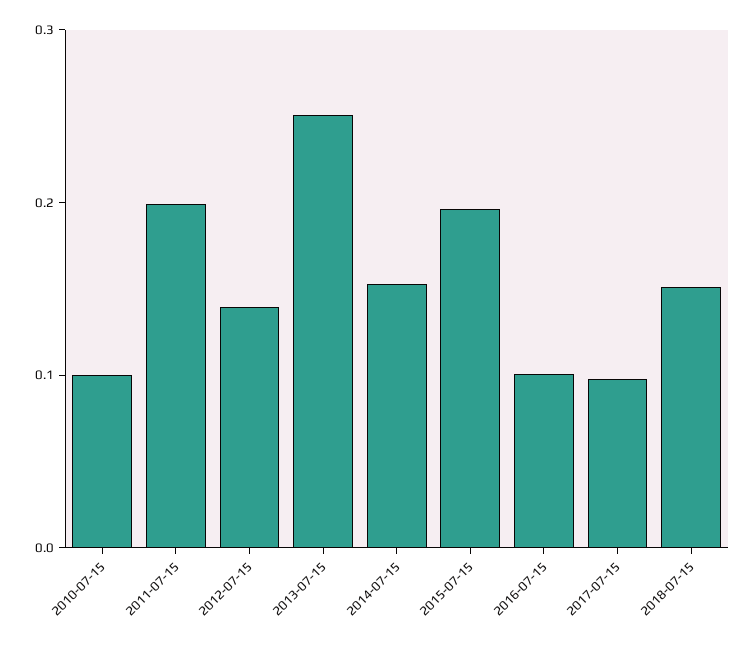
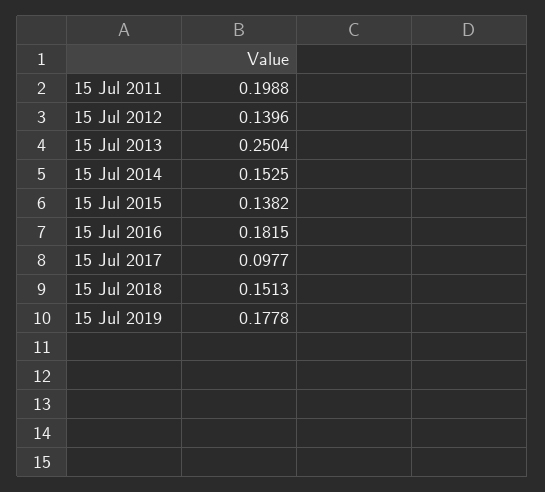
2010-07-15: 0.1 -> none
2015-07-15: 0.2 -> 0.1382
2016-07-15: 0.1 -> 0.1815
15 Jul 2019: none -> 0.1778

